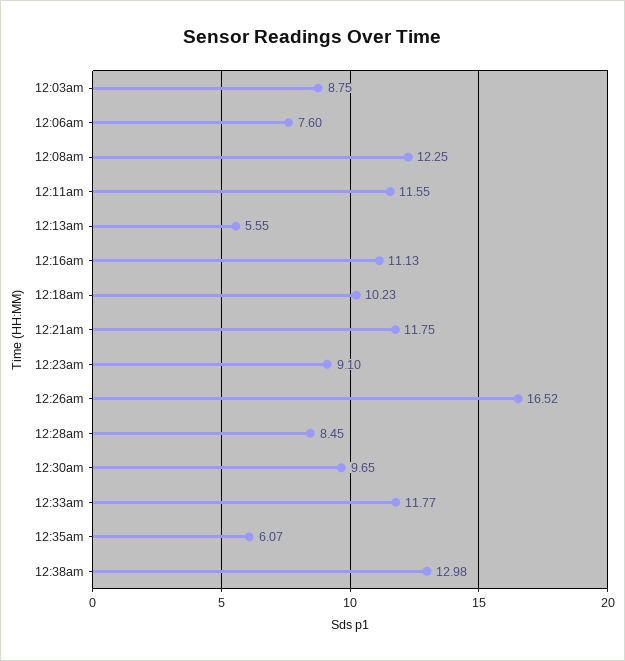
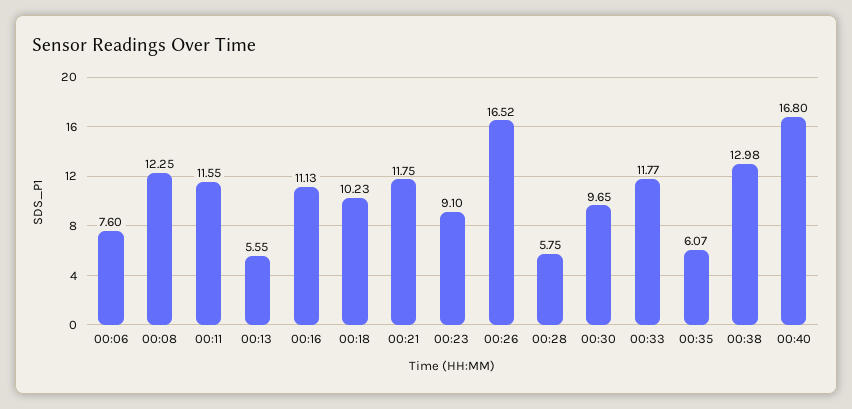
12:03am: 8.75 -> none
12:28am: 8.45 -> 5.75
00:40: none -> 16.8

